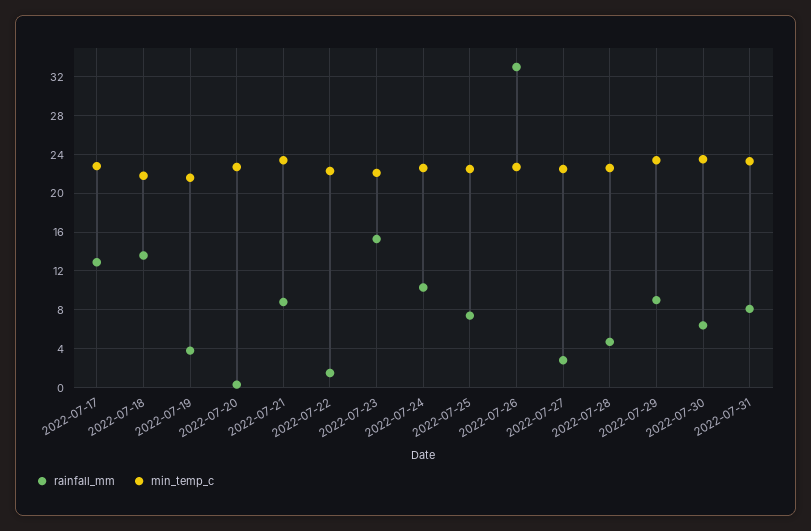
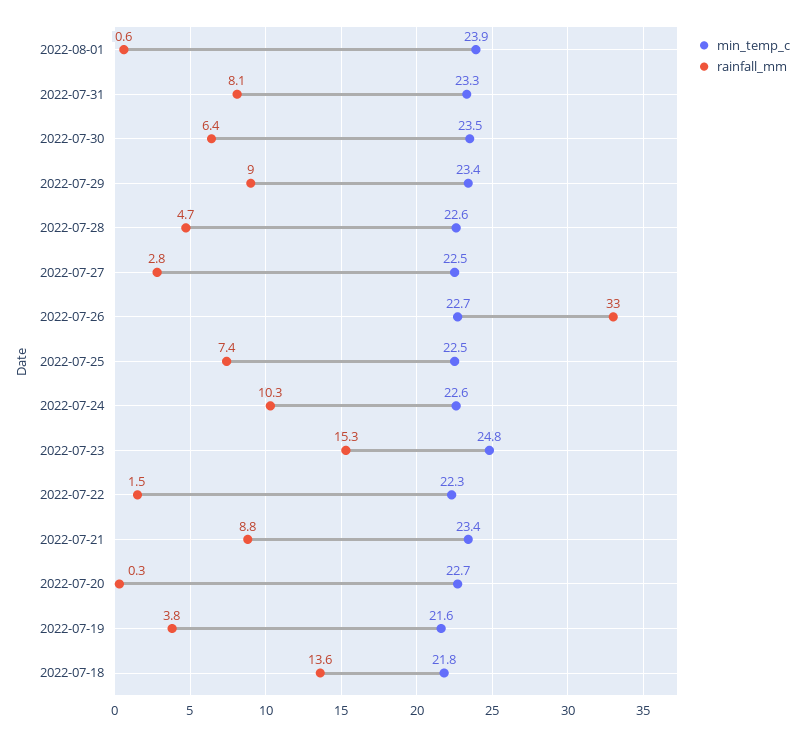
rainfall_mm, 2022-07-17: 13 -> none
min_temp_c, 2022-07-17: 23 -> none
min_temp_c, 2022-07-23: 22 -> 24.8
min_temp_c, 2022-08-01: none -> 23.9
rainfall_mm, 2022-08-01: none -> 0.6

